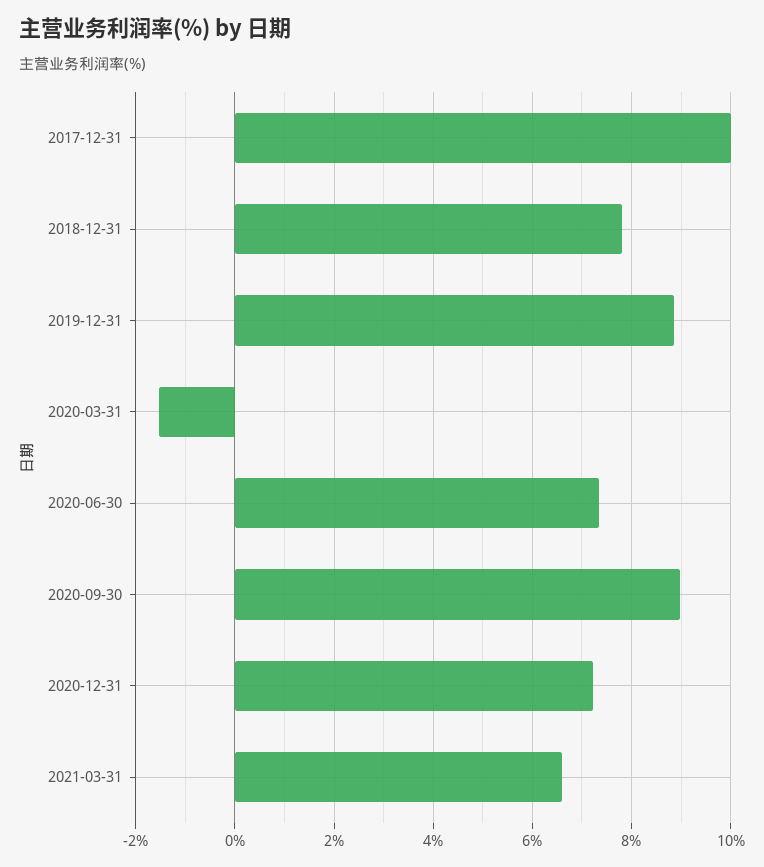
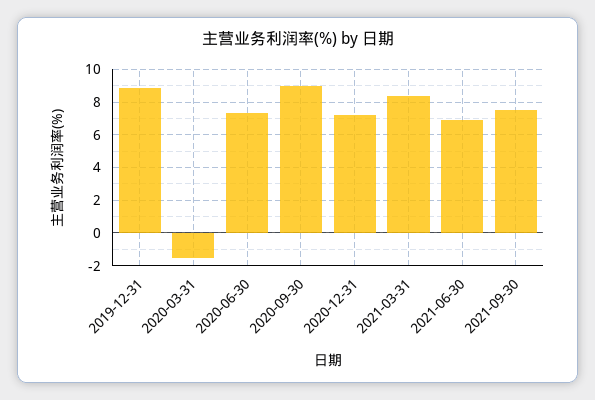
2017-12-31: 10 -> none
2018-12-31: 7.8 -> none
2021-03-31: 6.6 -> 8.5
2021-06-30: none -> 7
2021-09-30: none -> 7.5

